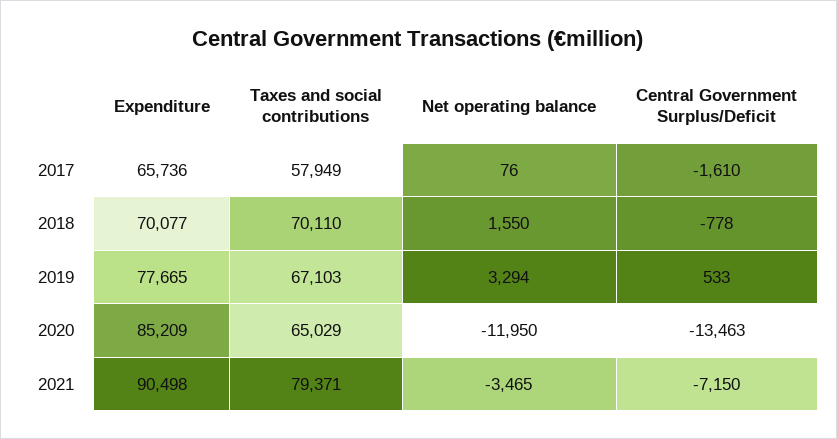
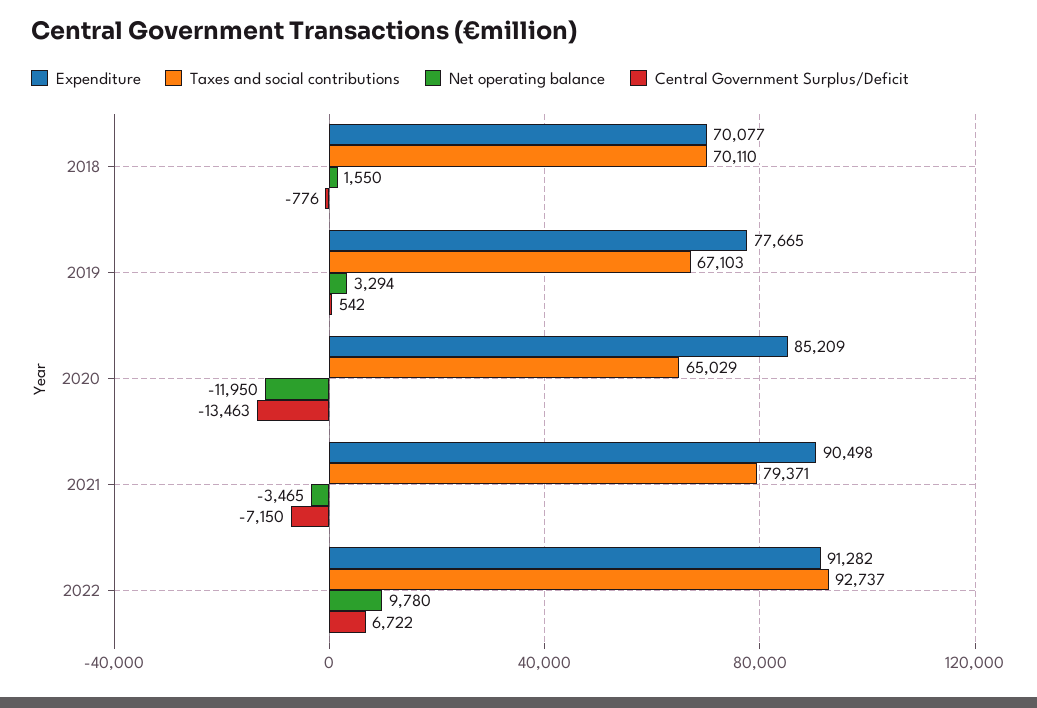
Expenditure, 2017: 65736 -> none
Taxes and social contributions, 2017: 57949 -> none
Net operating balance, 2017: 76 -> none
Central Government Surplus/Deficit, 2017: -1610 -> none
Central Government Surplus/Deficit, 2018: -778 -> -776
Central Government Surplus/Deficit, 2019: 533 -> 542
Expenditure, 2022: none -> 91282
Taxes and social contributions, 2022: none -> 92737
Net operating balance, 2022: none -> 9780
Central Government Surplus/Deficit, 2022: none -> 6722

